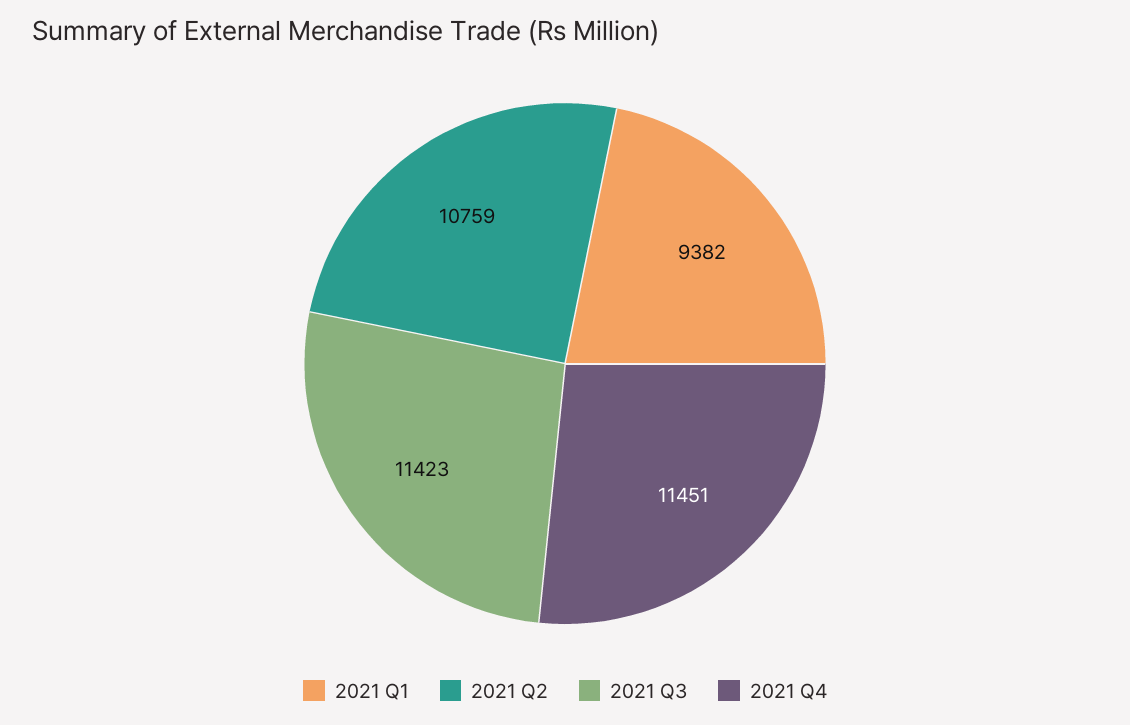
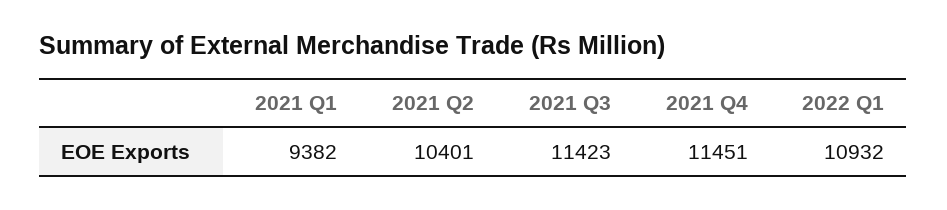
2021 Q2: 10759 -> 10401
2022 Q1: none -> 10932

